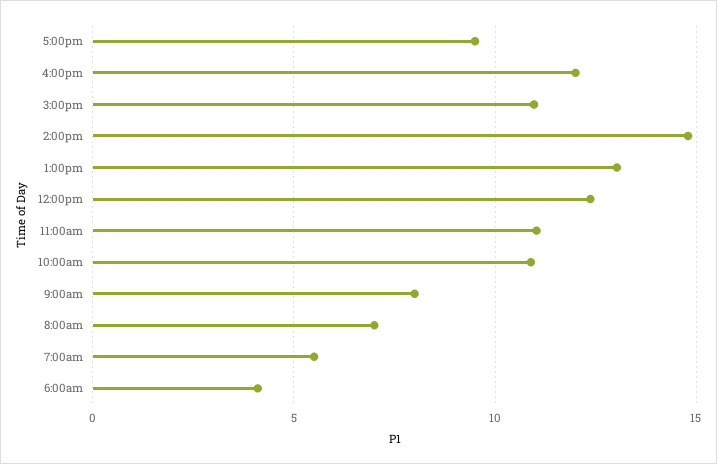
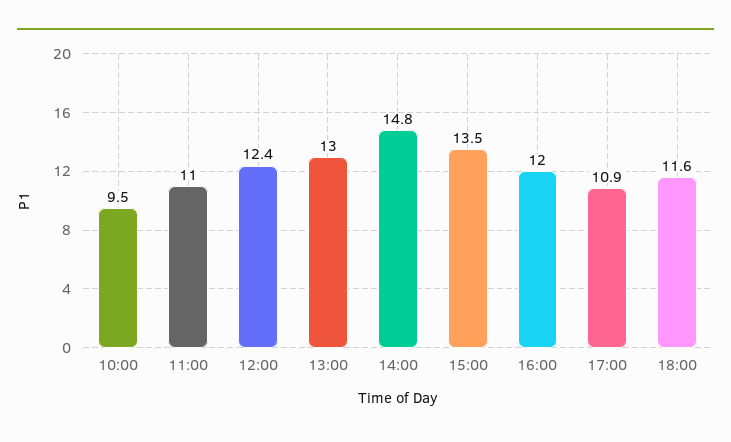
5:00pm: 9.5 -> 10.9
3:00pm: 11 -> 13.5
10:00am: 11 -> 9.5
9:00am: 8 -> none
8:00am: 7 -> none
7:00am: 5.5 -> none
6:00am: 4 -> none
18:00: none -> 11.6

